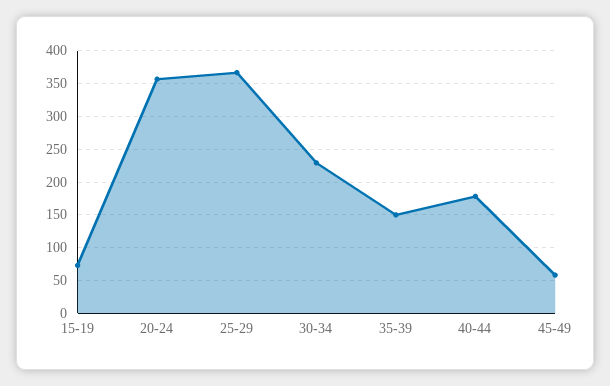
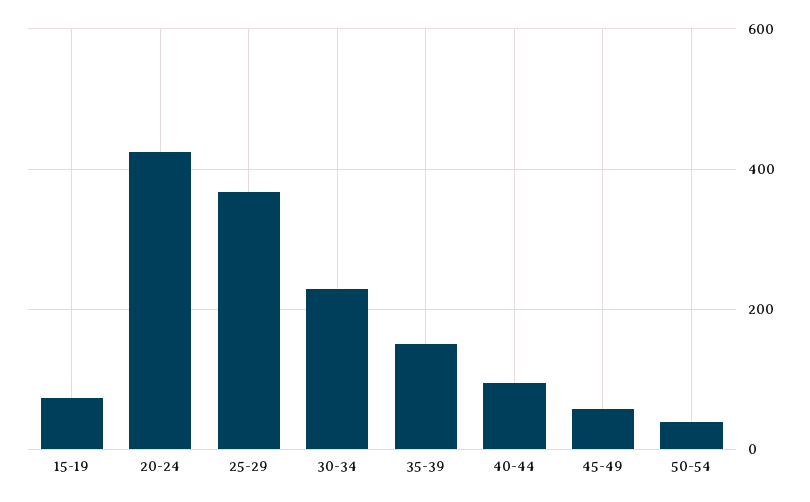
20-24: 360 -> 420
40-44: 180 -> 100
50-54: none -> 40

